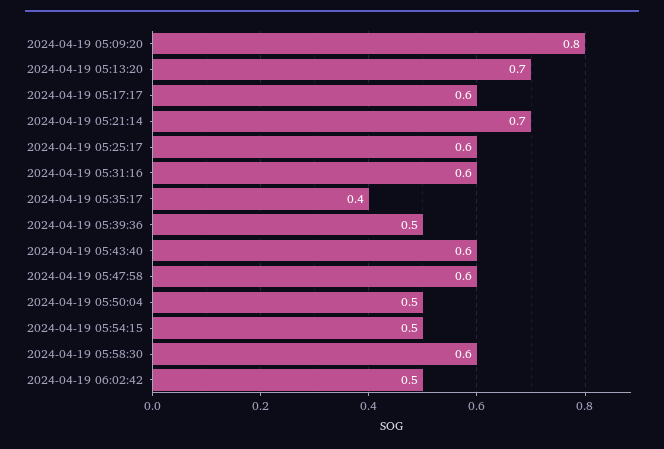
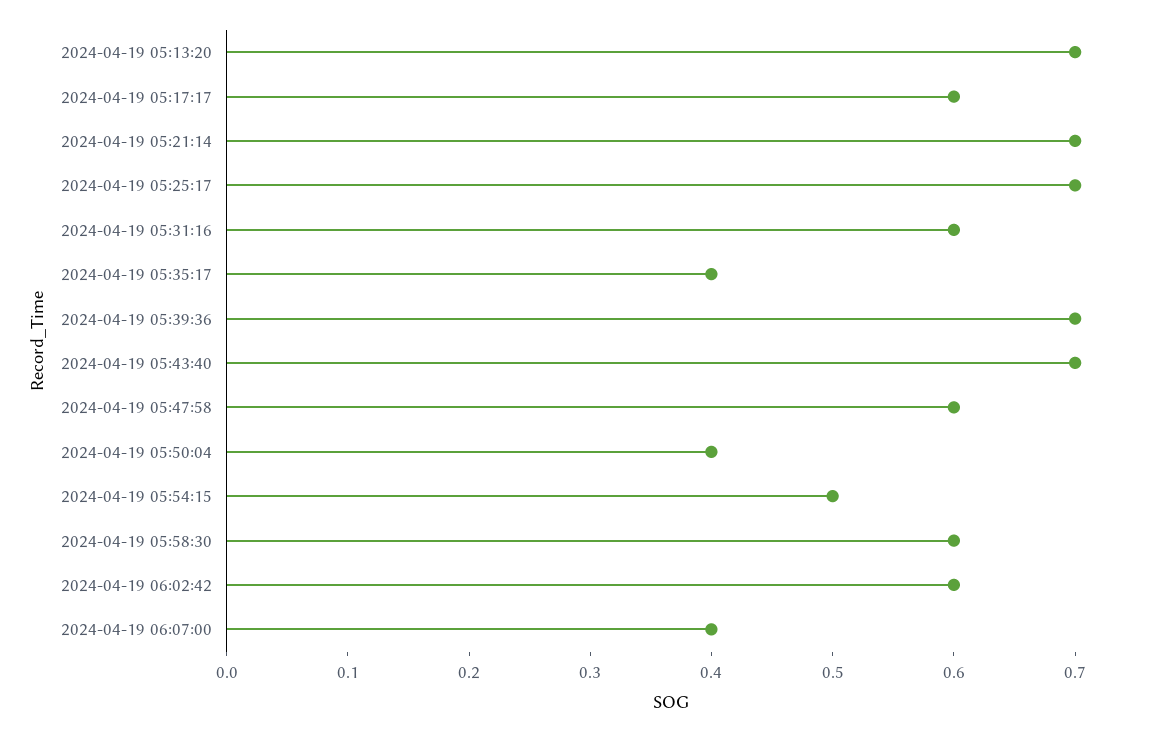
2024-04-19 05:09:20: 0.8 -> none
2024-04-19 05:25:17: 0.6 -> 0.7
2024-04-19 05:39:36: 0.5 -> 0.7
2024-04-19 05:43:40: 0.6 -> 0.7
2024-04-19 05:50:04: 0.5 -> 0.4
2024-04-19 06:02:42: 0.5 -> 0.6
2024-04-19 06:07:00: none -> 0.4

